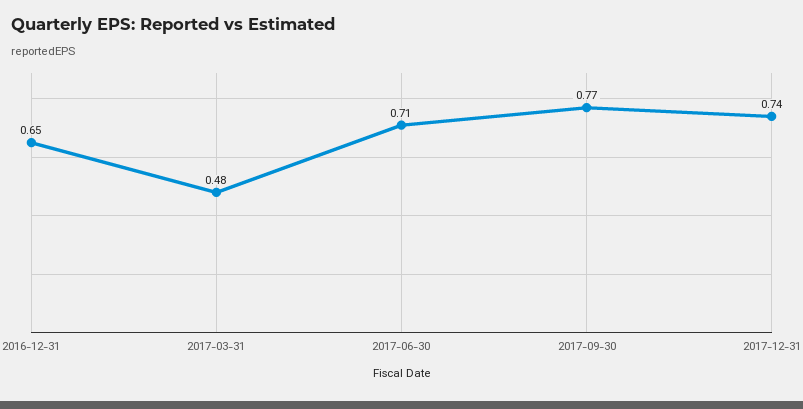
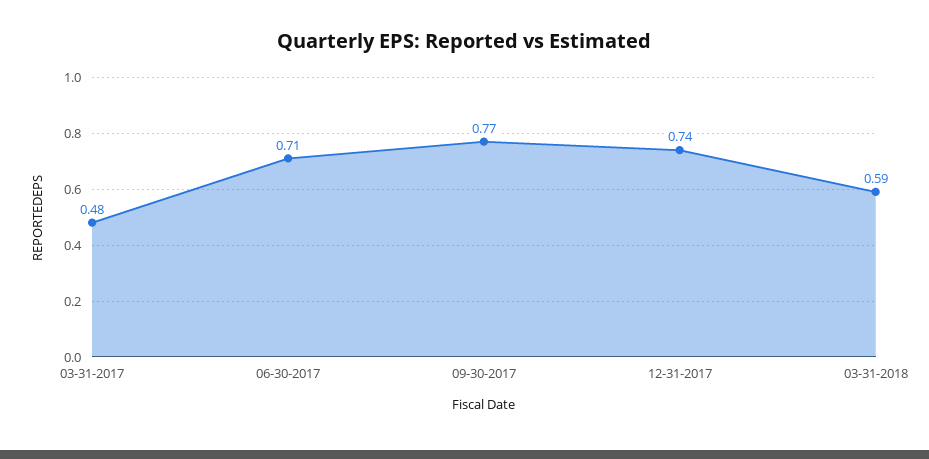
2016-12-31: 0.65 -> none
03-31-2018: none -> 0.59

